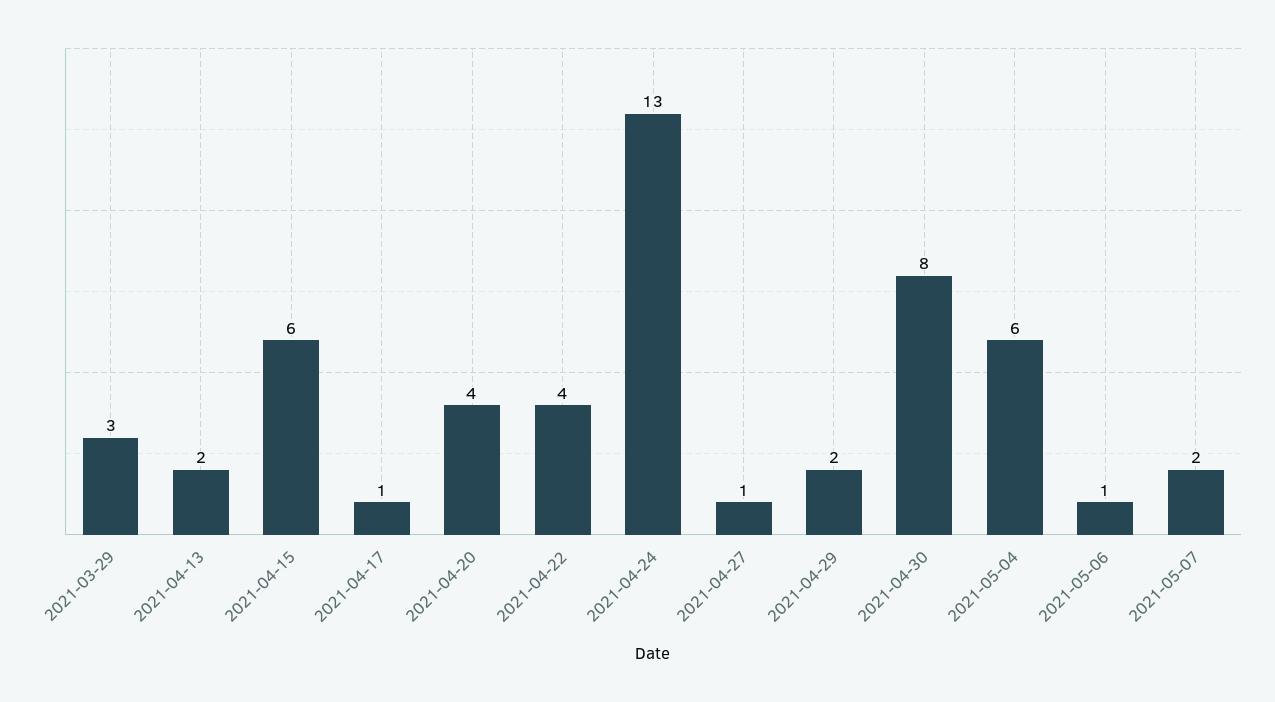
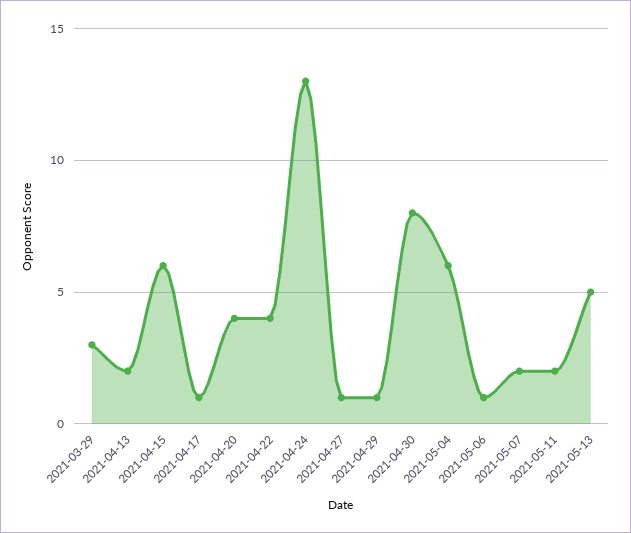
2021-04-29: 2 -> 1
2021-05-11: none -> 2
2021-05-13: none -> 5

